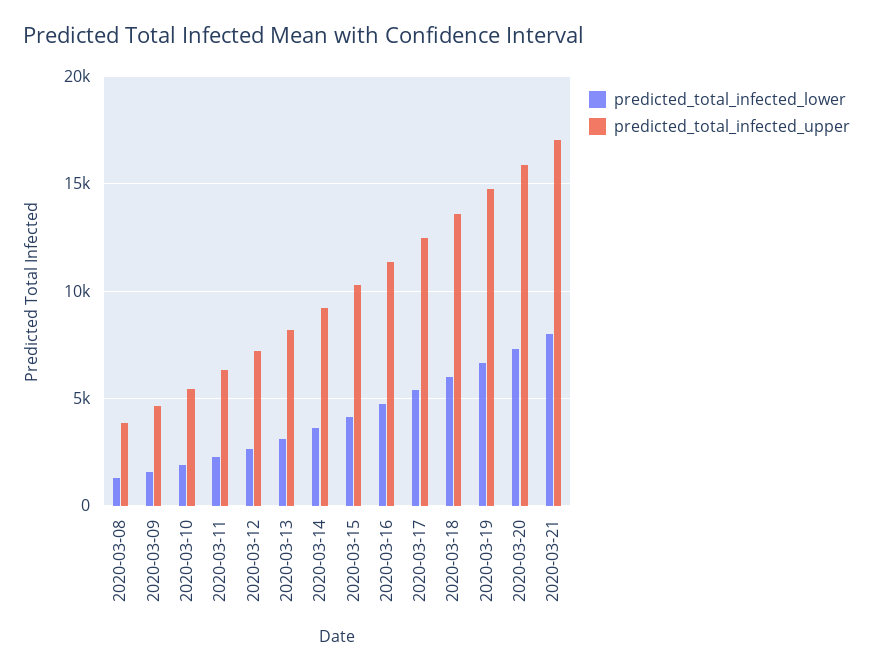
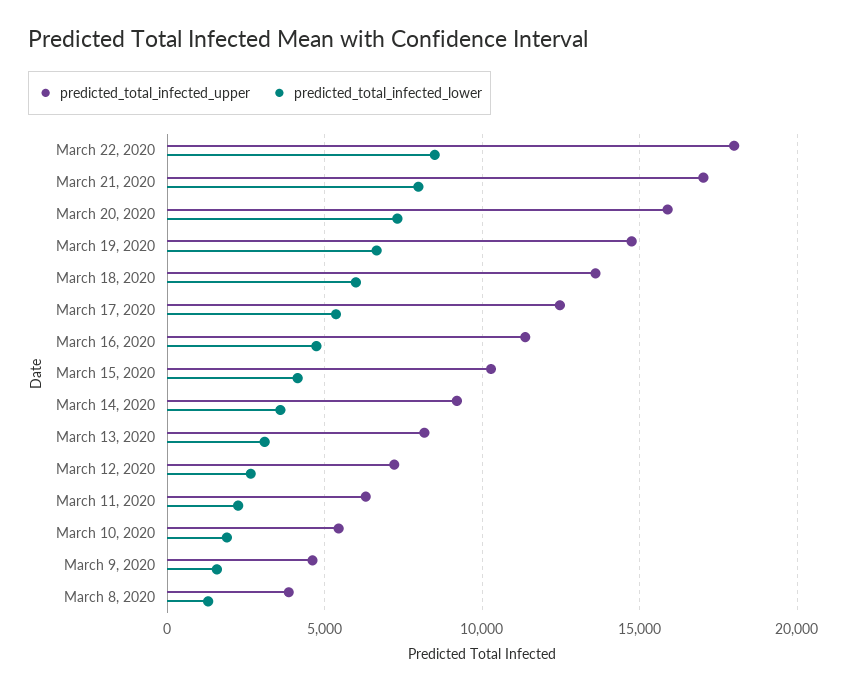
predicted_total_infected_upper, March 22, 2020: none -> 18000
predicted_total_infected_lower, March 22, 2020: none -> 8500

